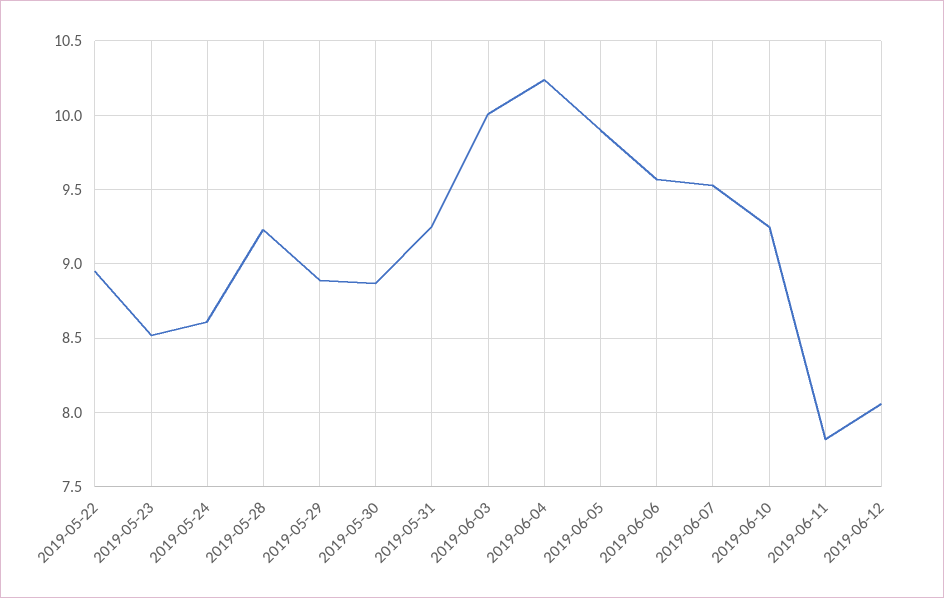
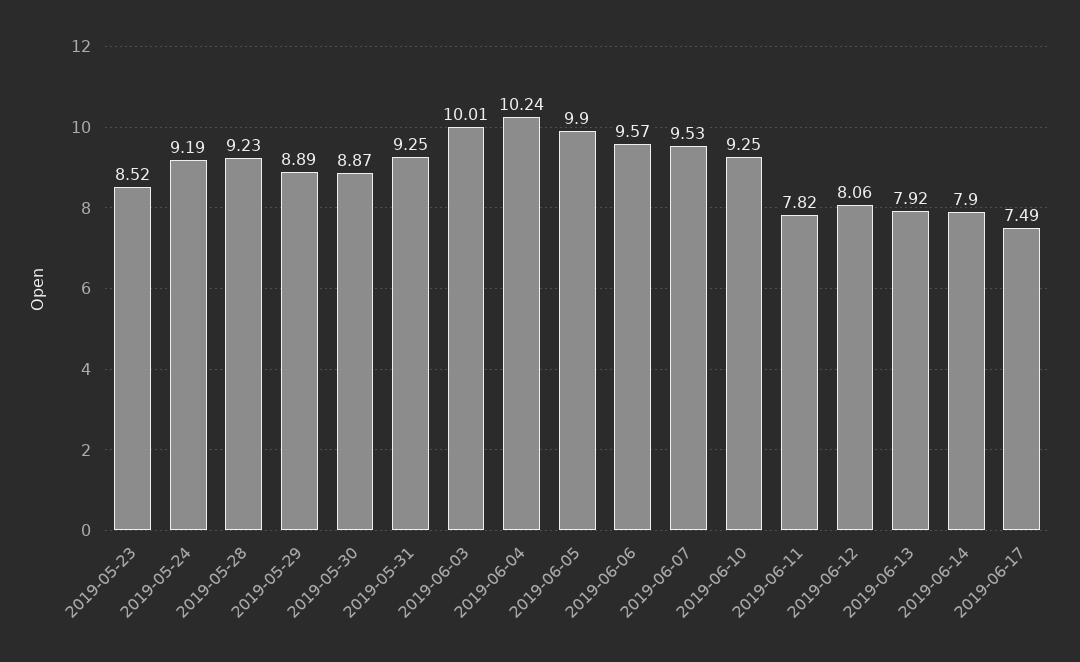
2019-05-22: 8.95 -> none
2019-05-24: 8.6 -> 9.19
2019-06-13: none -> 7.92
2019-06-14: none -> 7.9
2019-06-17: none -> 7.49

